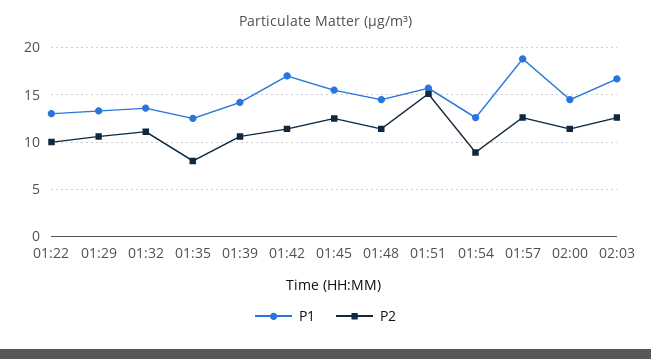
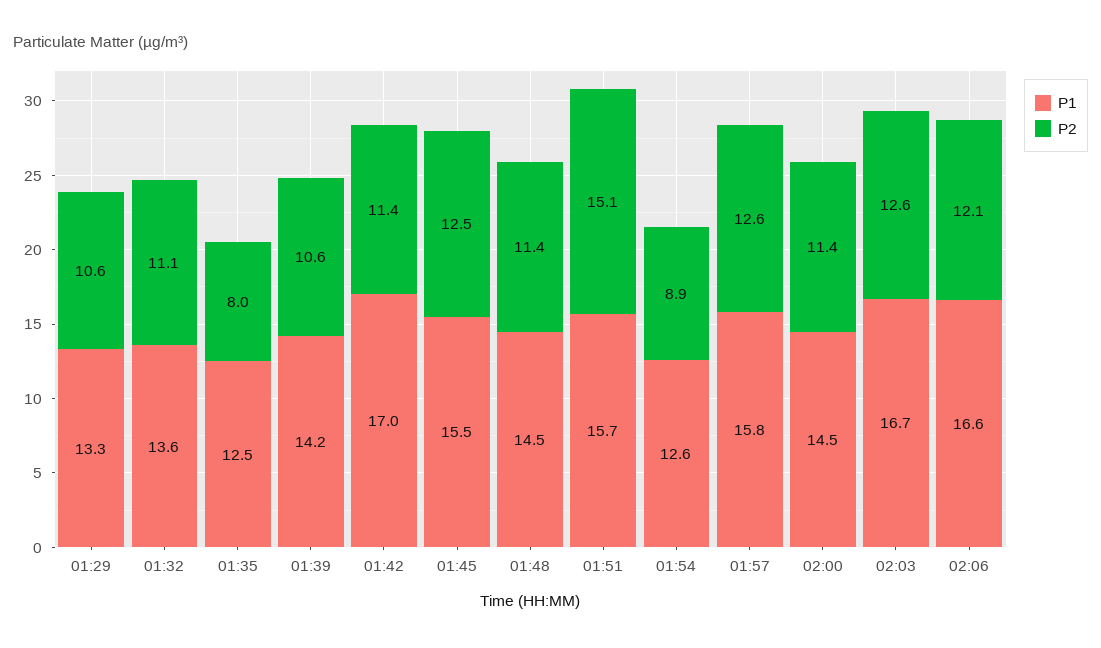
P1, 01:22: 13 -> none
P2, 01:22: 10 -> none
P1, 01:57: 19 -> 15.8
P1, 02:06: none -> 16.6
P2, 02:06: none -> 12.1

